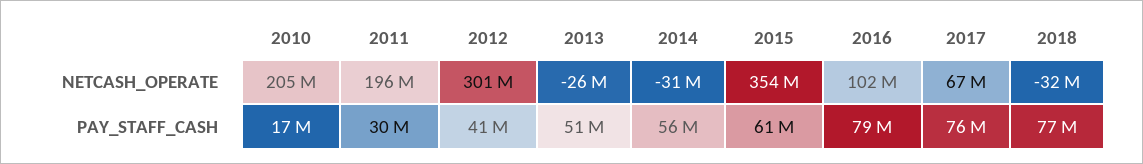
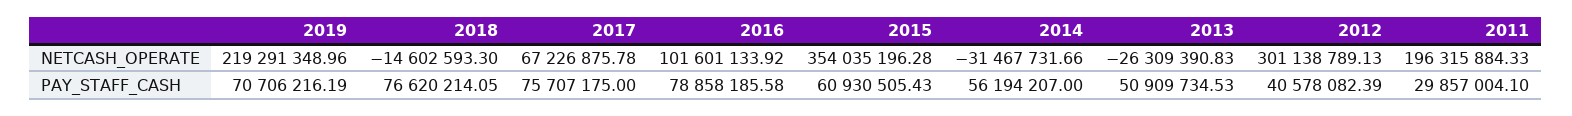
2010, NETCASH_OPERATE: 205000000 -> none
2018, NETCASH_OPERATE: -32000000 -> -14602593.3
2010, PAY_STAFF_CASH: 17000000 -> none
2019, NETCASH_OPERATE: none -> 219291348.96
2019, PAY_STAFF_CASH: none -> 70706216.19

